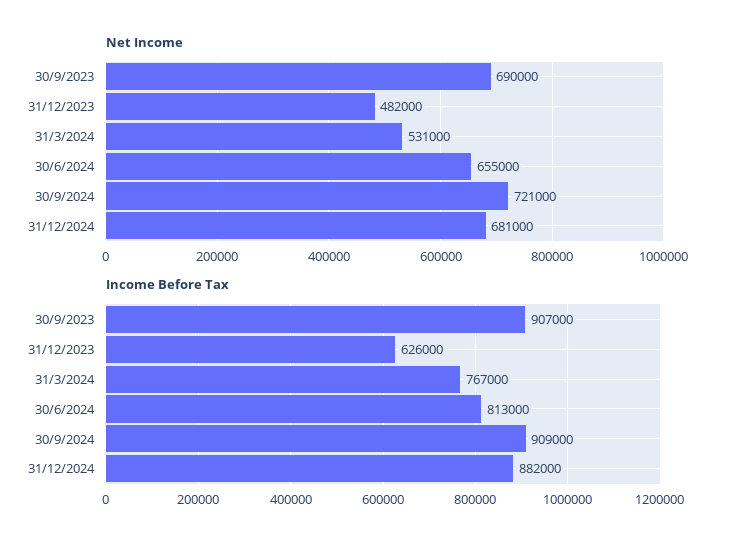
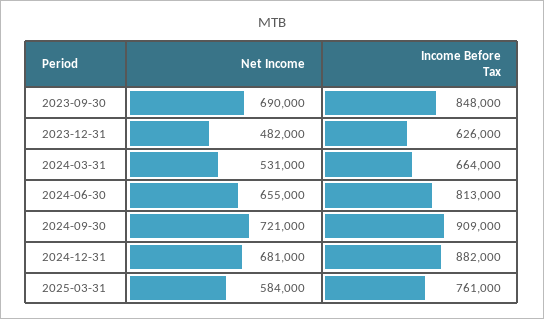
Income Before Tax, 30/9/2023: 907000 -> 848000
Income Before Tax, 31/3/2024: 767000 -> 664000
Net Income, 2025-03-31: none -> 584000
Income Before Tax, 2025-03-31: none -> 761000

